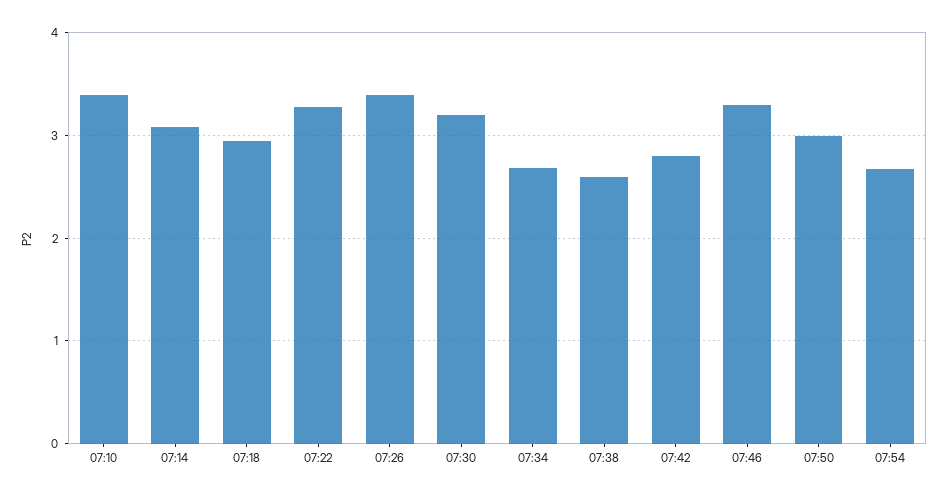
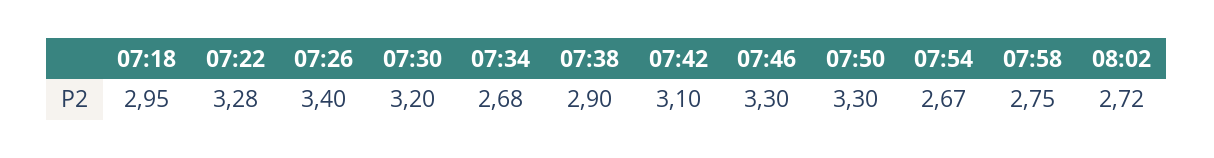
07:10: 3.4 -> none
07:14: 3.1 -> none
07:38: 2.6 -> 2.9
07:42: 2.8 -> 3.1
07:50: 3 -> 3.3
07:58: none -> 2.75
08:02: none -> 2.72

